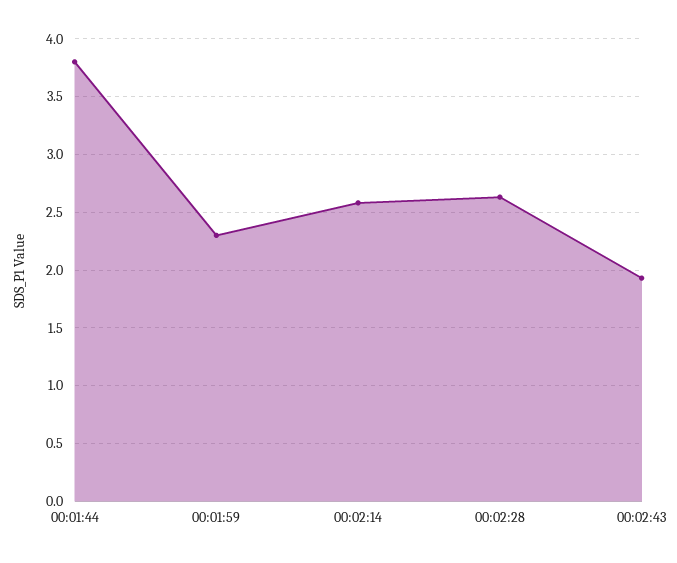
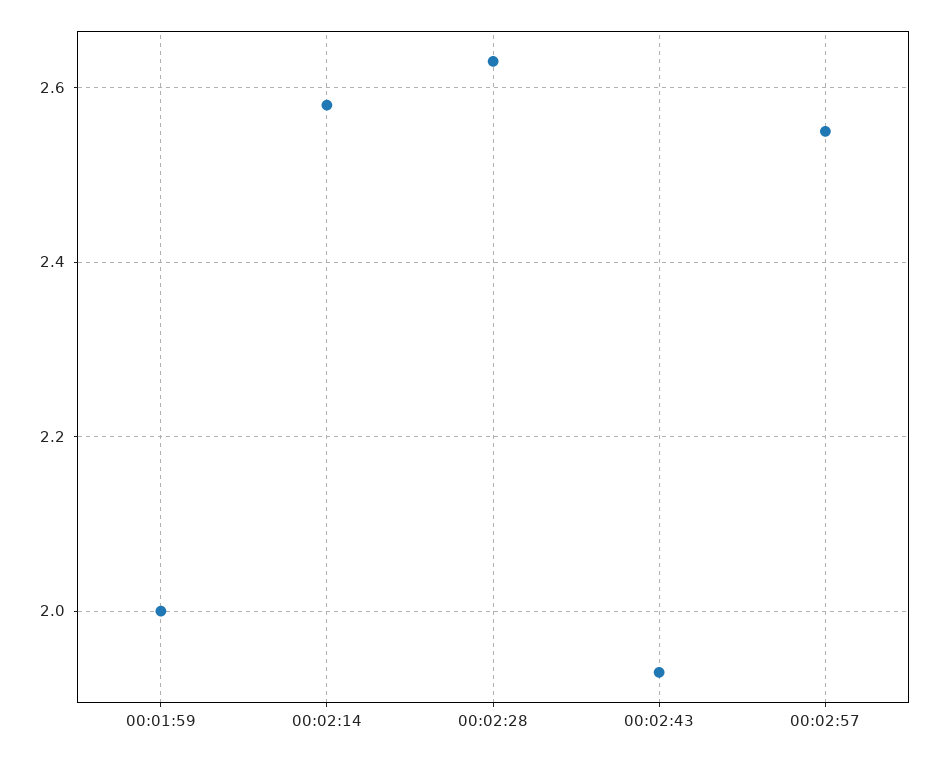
00:01:44: 3.8 -> none
00:01:59: 2.3 -> 2
00:02:57: none -> 2.55

